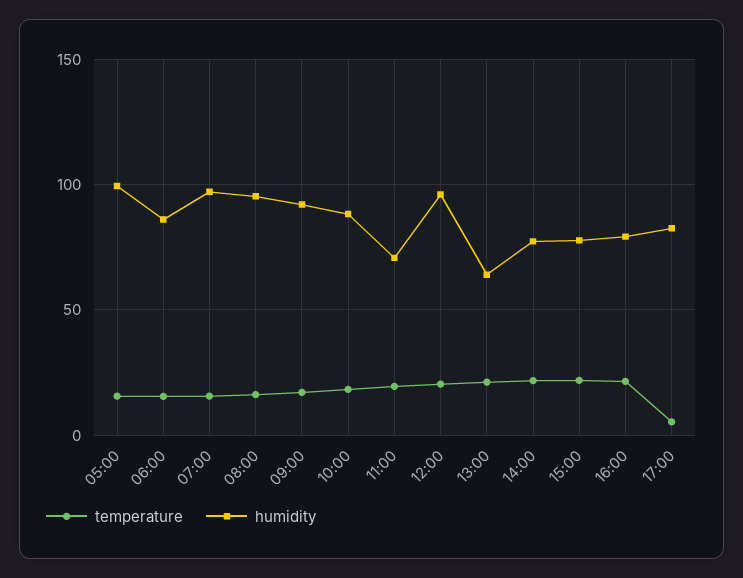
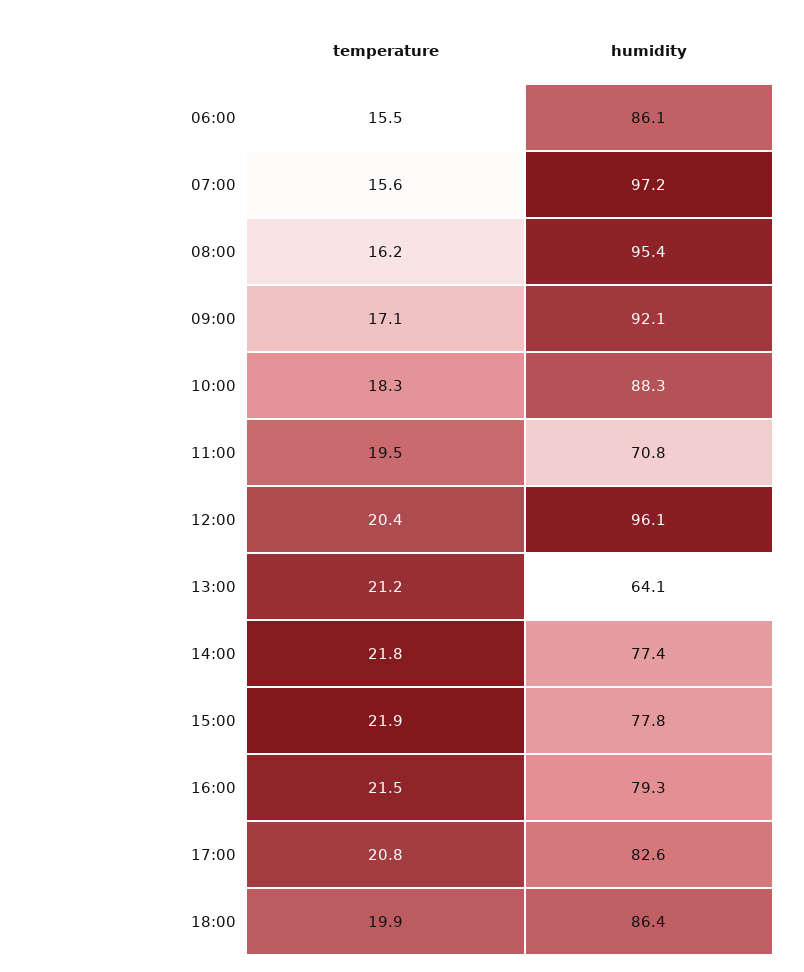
temperature, 05:00: 15 -> none
humidity, 05:00: 100 -> none
temperature, 17:00: 5 -> 20.8
temperature, 18:00: none -> 19.9
humidity, 18:00: none -> 86.4

